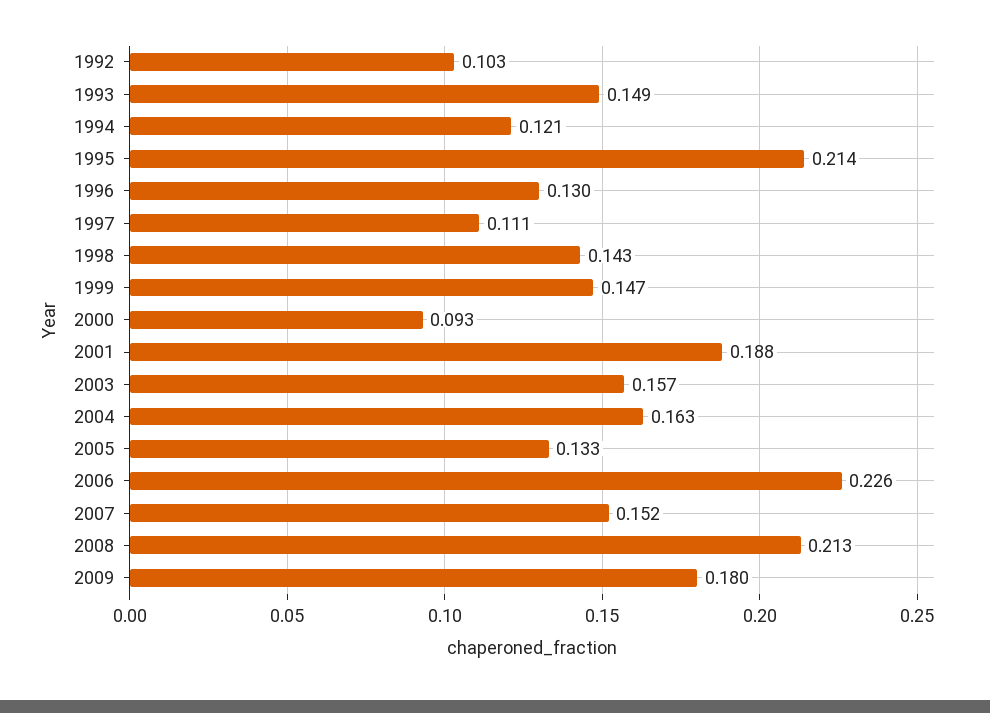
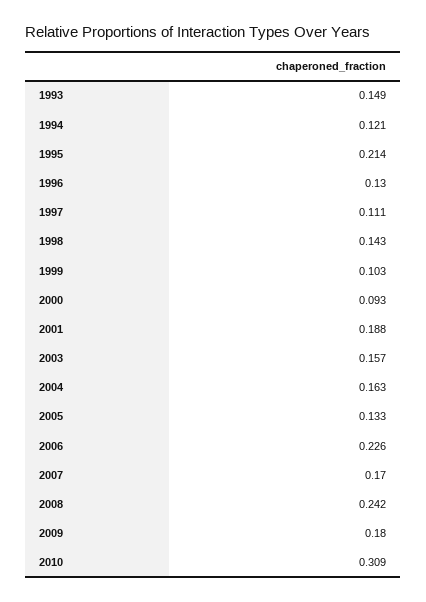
1992: 0.103 -> none
1999: 0.147 -> 0.103
2007: 0.152 -> 0.17
2008: 0.213 -> 0.242
2010: none -> 0.309

